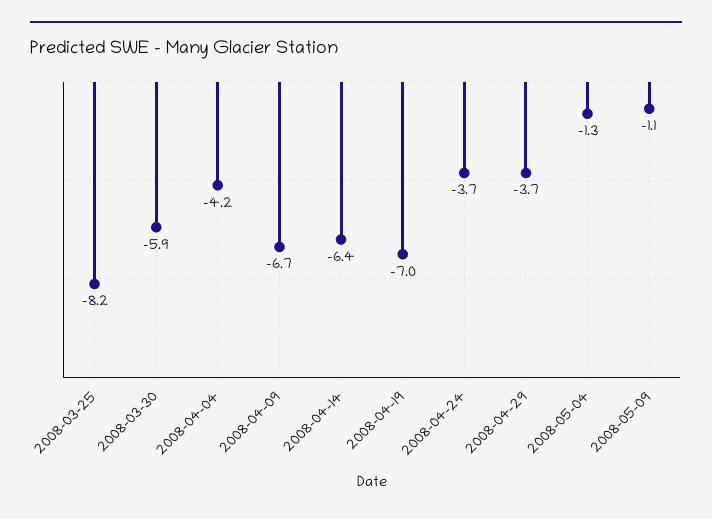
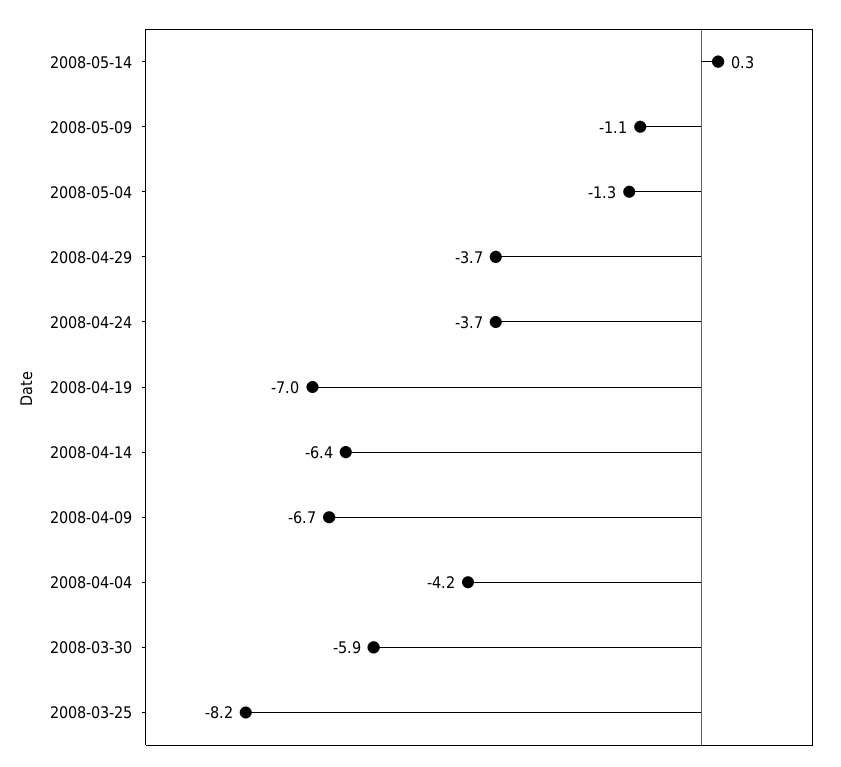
2008-05-14: none -> 0.3

